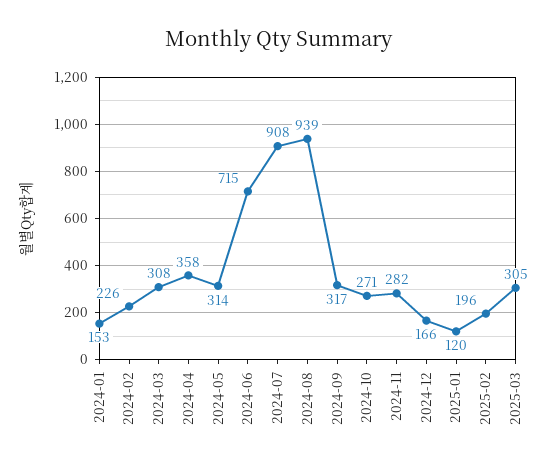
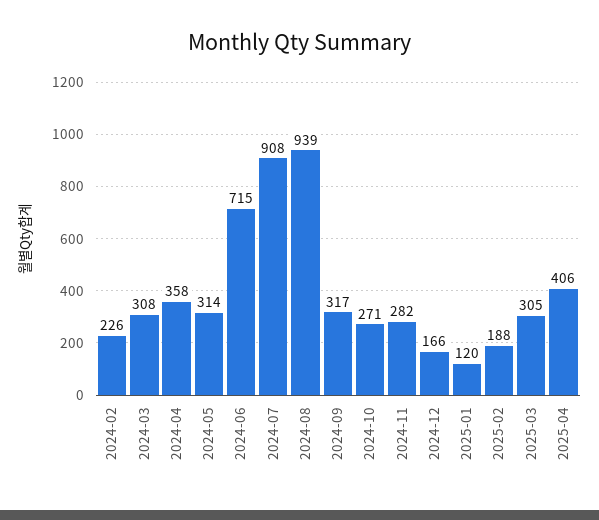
2024-01: 153 -> none
2025-02: 196 -> 188
2025-04: none -> 406

